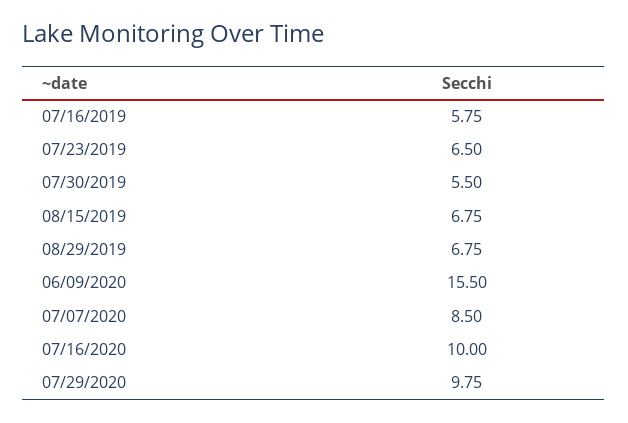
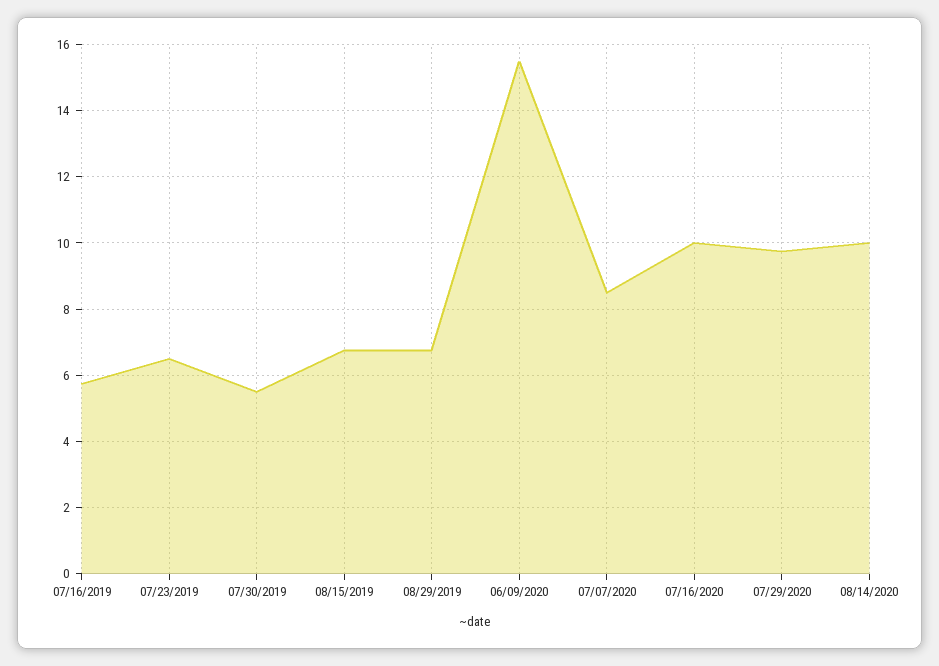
08/14/2020: none -> 10

